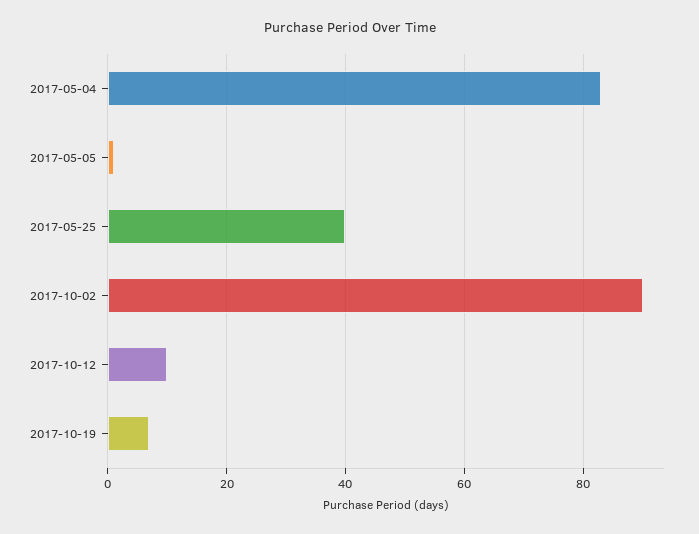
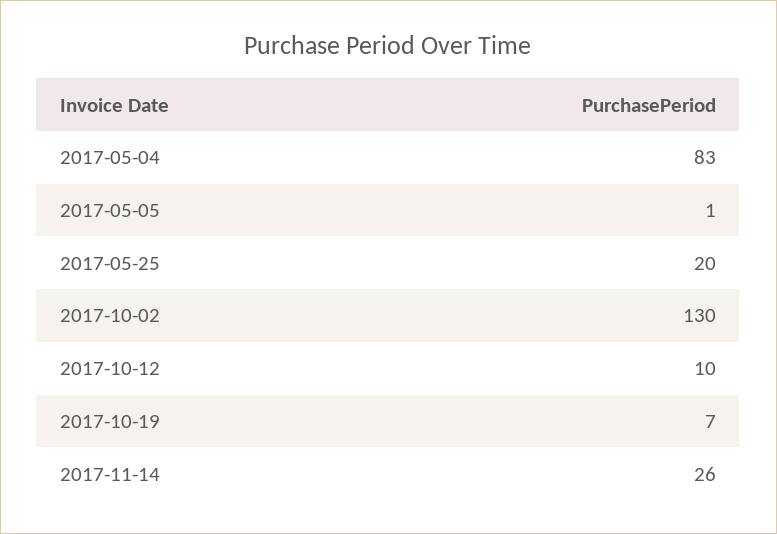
2017-05-25: 40 -> 20
2017-10-02: 90 -> 130
2017-11-14: none -> 26

